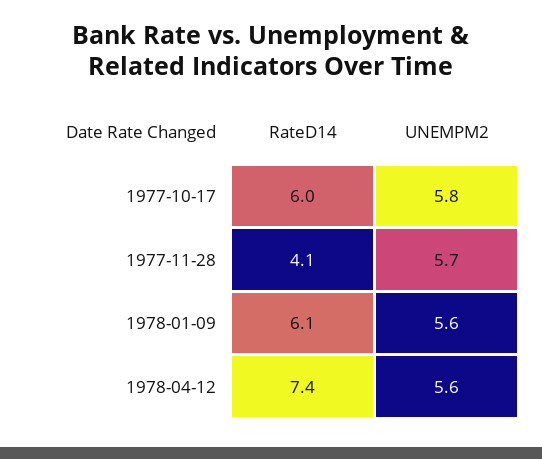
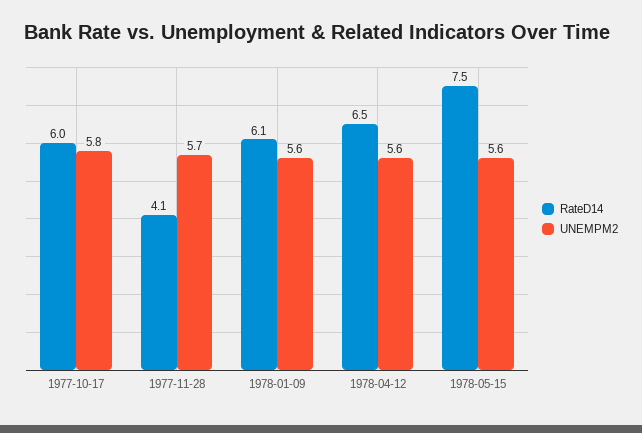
RateD14, 1978-04-12: 7.4 -> 6.5
RateD14, 1978-05-15: none -> 7.5
UNEMPM2, 1978-05-15: none -> 5.6

